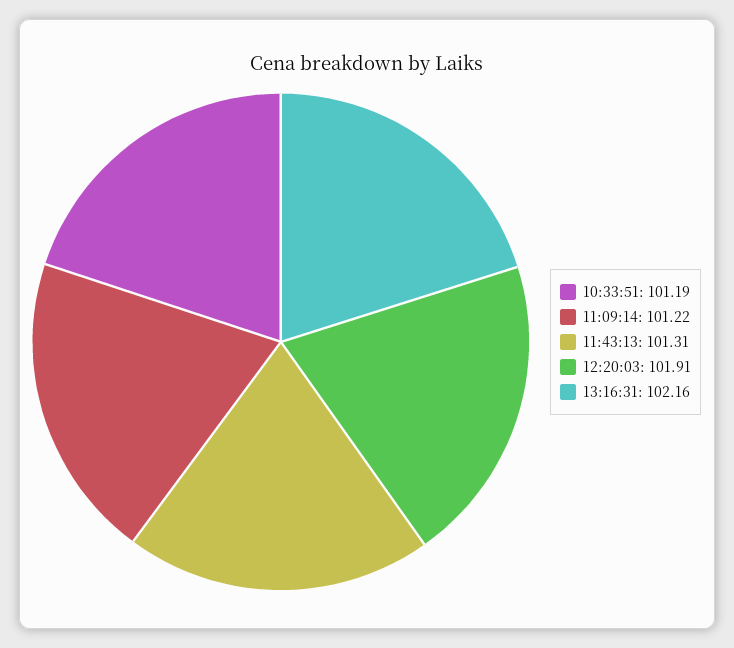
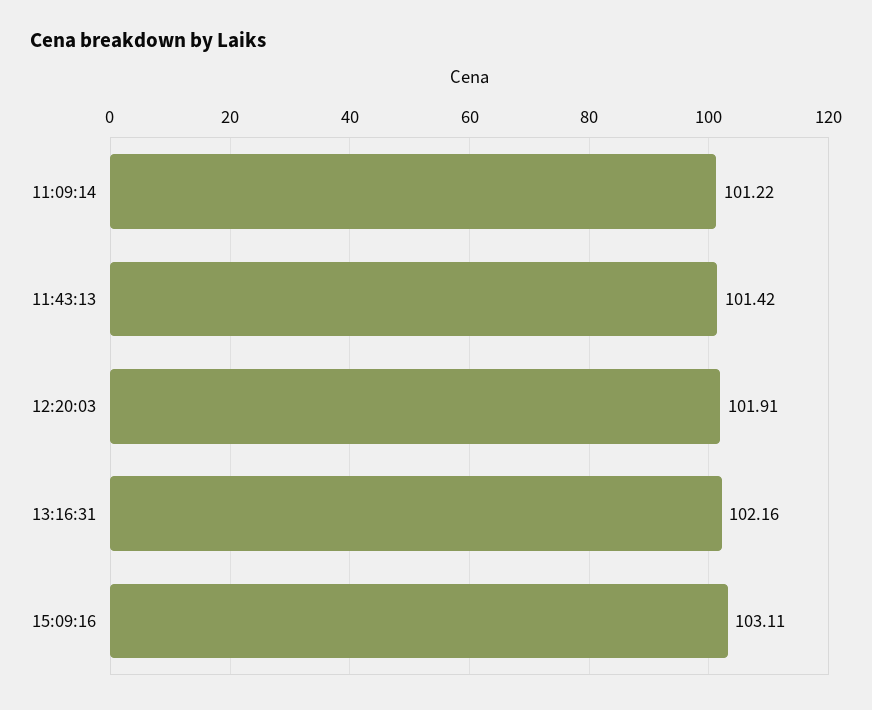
10:33:51: 101.19 -> none
11:43:13: 101.31 -> 101.42
15:09:16: none -> 103.11

